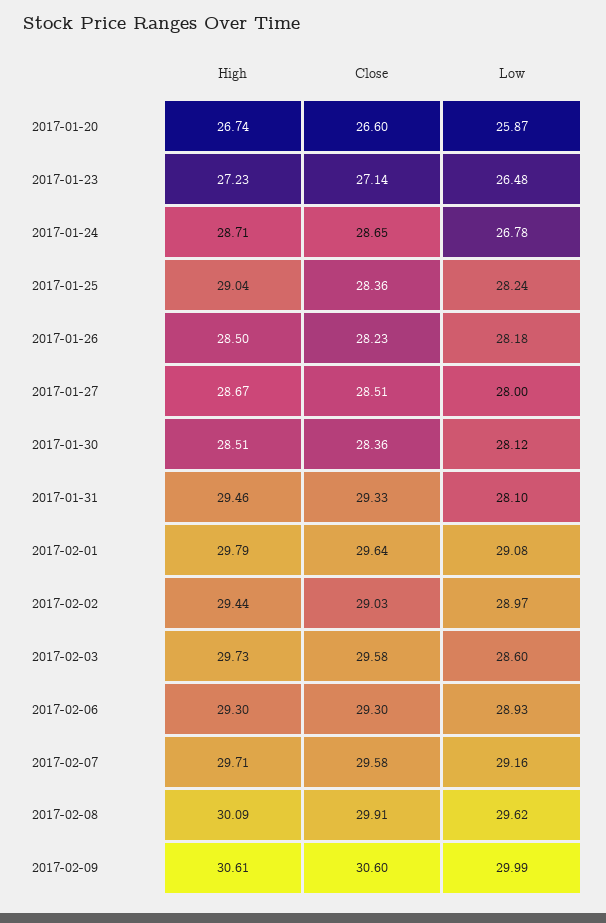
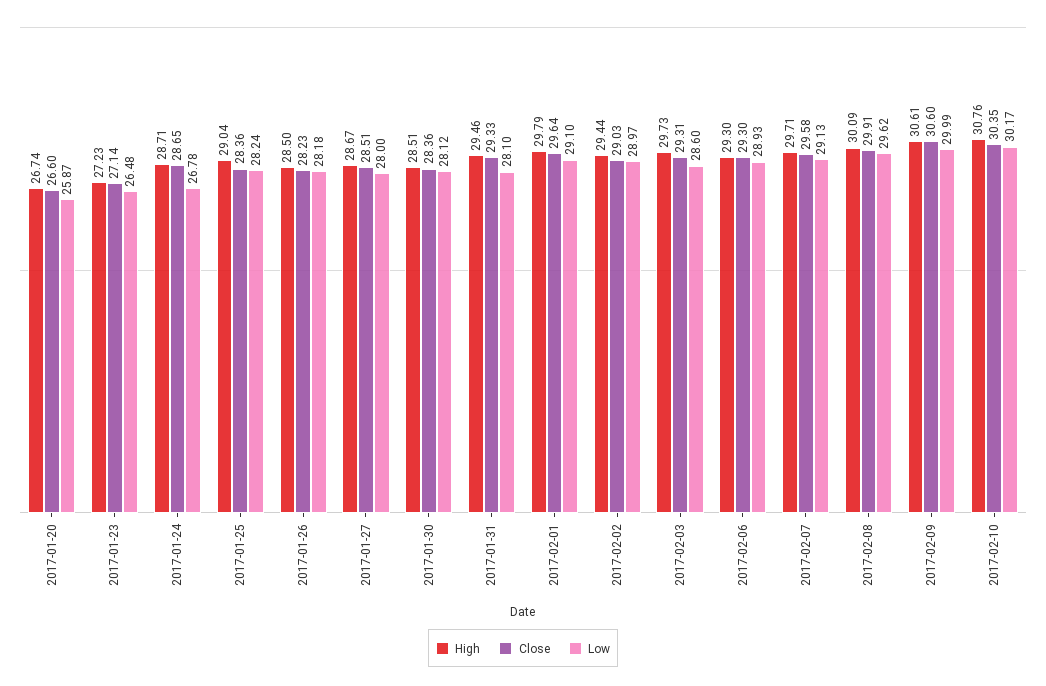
Low, 2017-02-01: 29.08 -> 29.1
Close, 2017-02-03: 29.58 -> 29.31
Low, 2017-02-07: 29.16 -> 29.13
High, 2017-02-10: none -> 30.76
Close, 2017-02-10: none -> 30.35
Low, 2017-02-10: none -> 30.17

